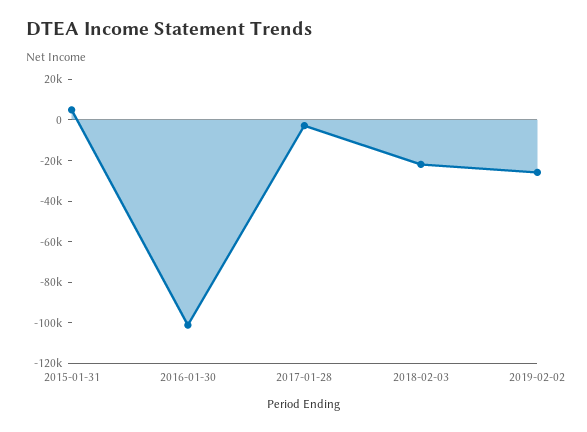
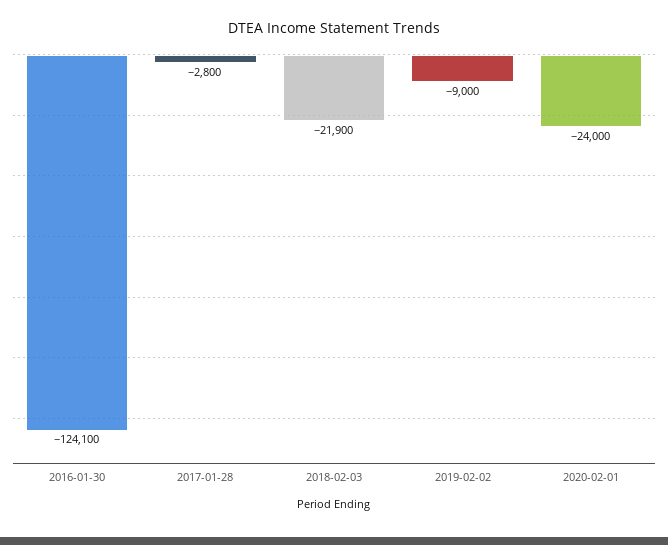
2015-01-31: 5000 -> none
2016-01-30: -100000 -> -124100
2019-02-02: -25000 -> -9000
2020-02-01: none -> -24000

